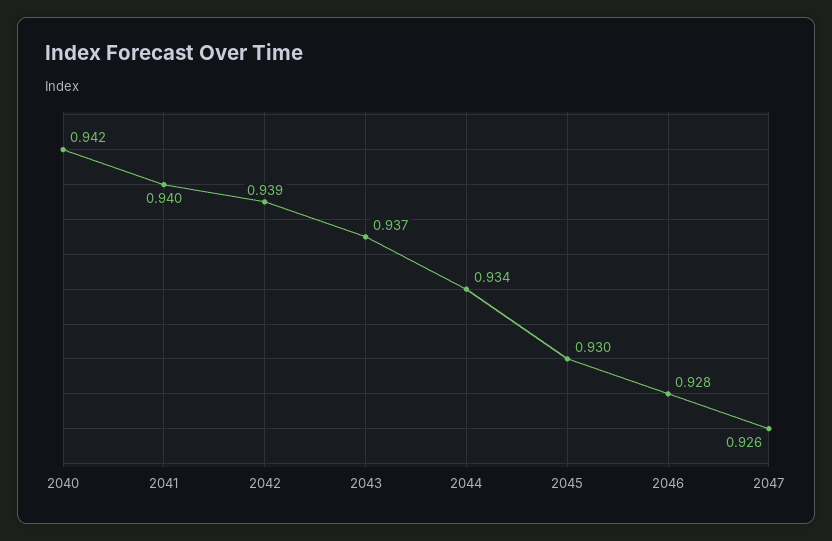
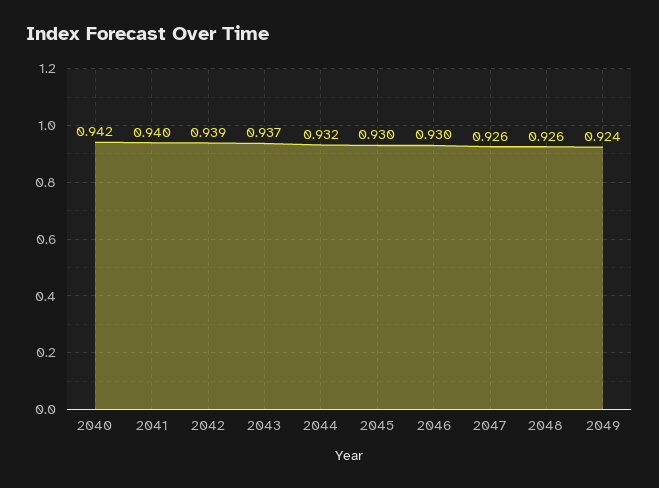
2044: 0.934 -> 0.932
2046: 0.928 -> 0.93
2048: none -> 0.926
2049: none -> 0.924

